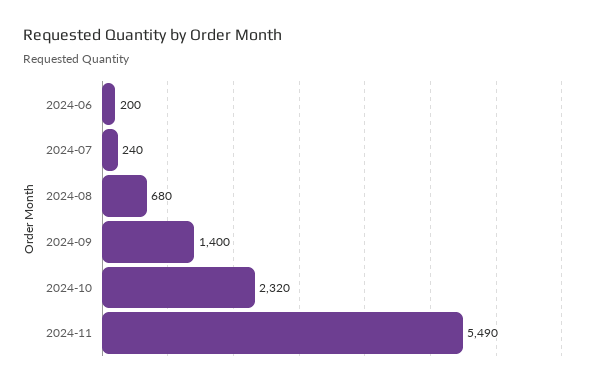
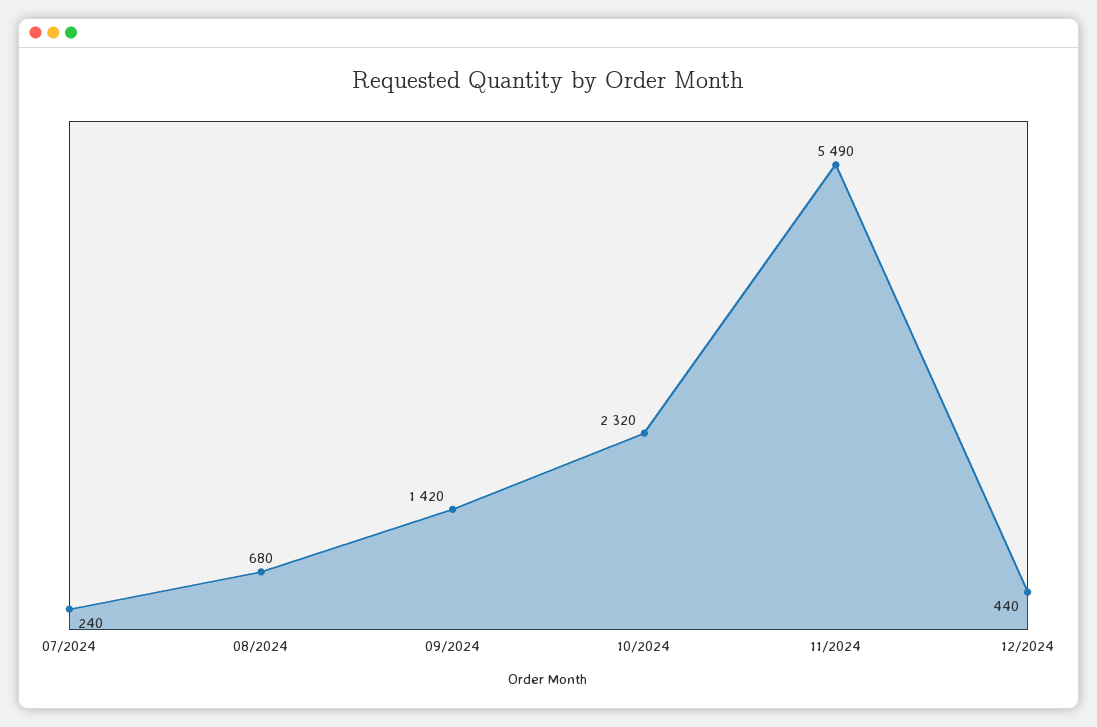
2024-06: 200 -> none
2024-09: 1400 -> 1420
12/2024: none -> 440

